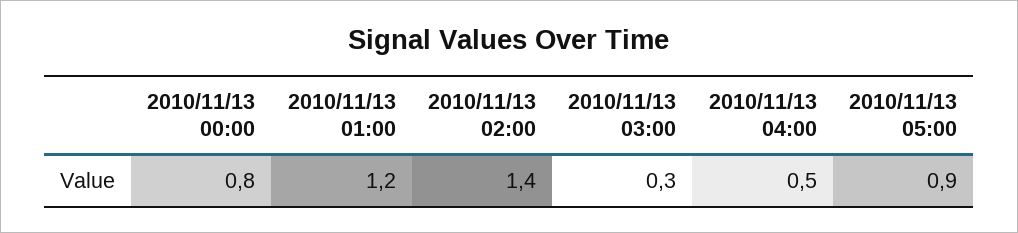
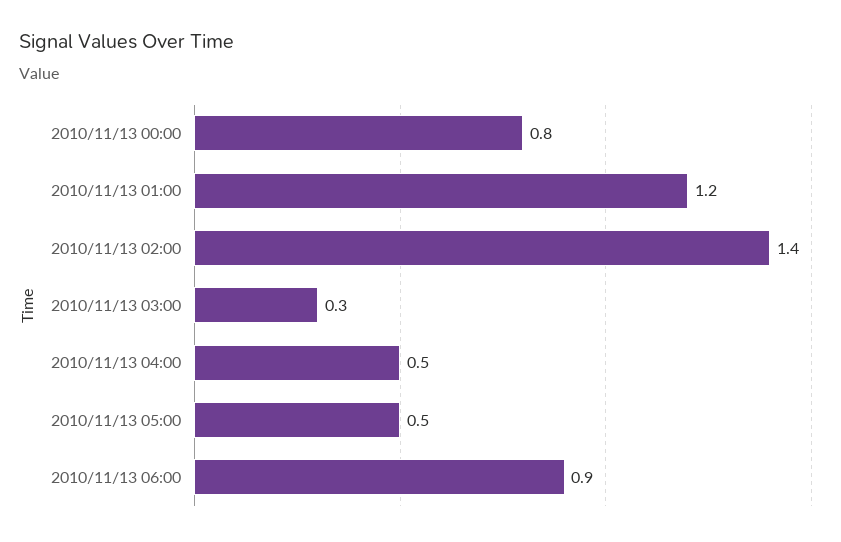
2010/11/13 05:00: 0.9 -> 0.5
2010/11/13 06:00: none -> 0.9

